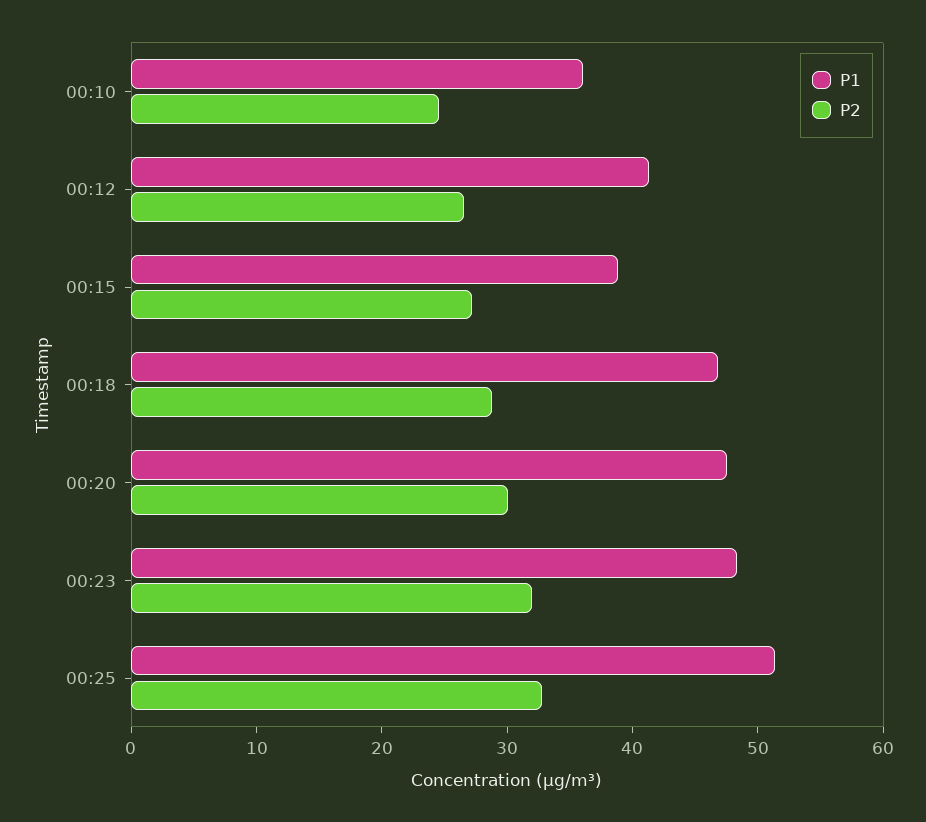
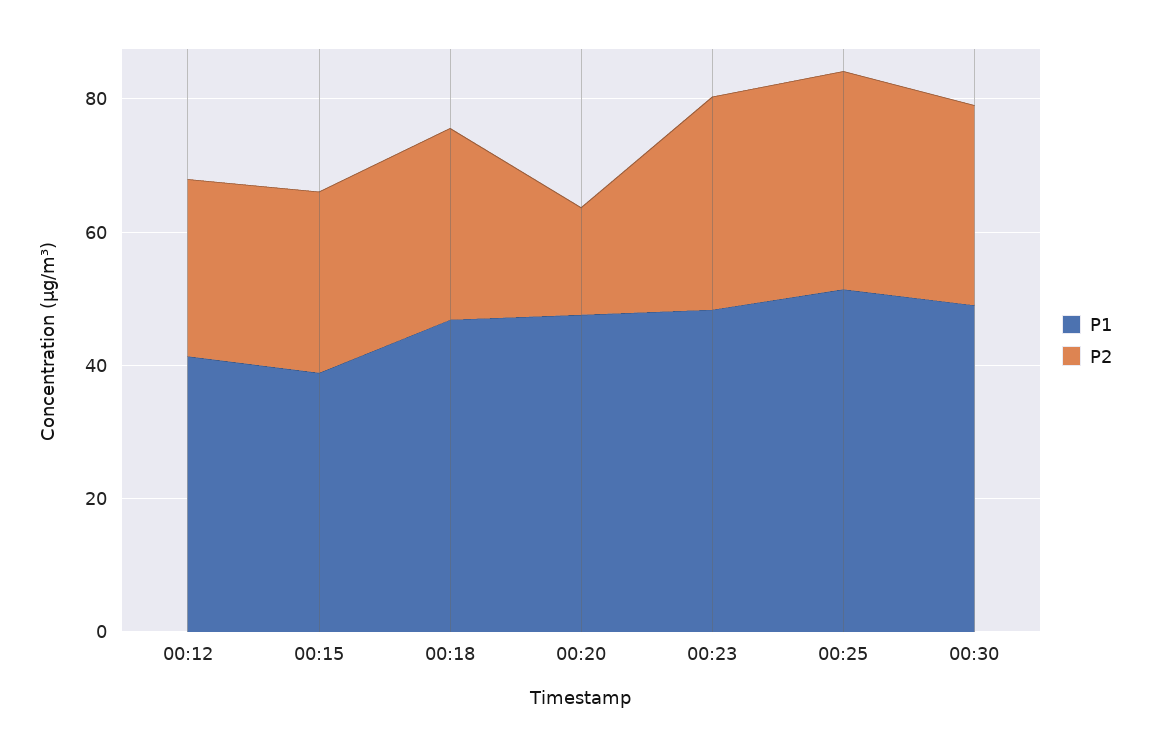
P1, 00:10: 36 -> none
P2, 00:10: 24 -> none
P2, 00:20: 30 -> 15
P1, 00:30: none -> 50
P2, 00:30: none -> 30

